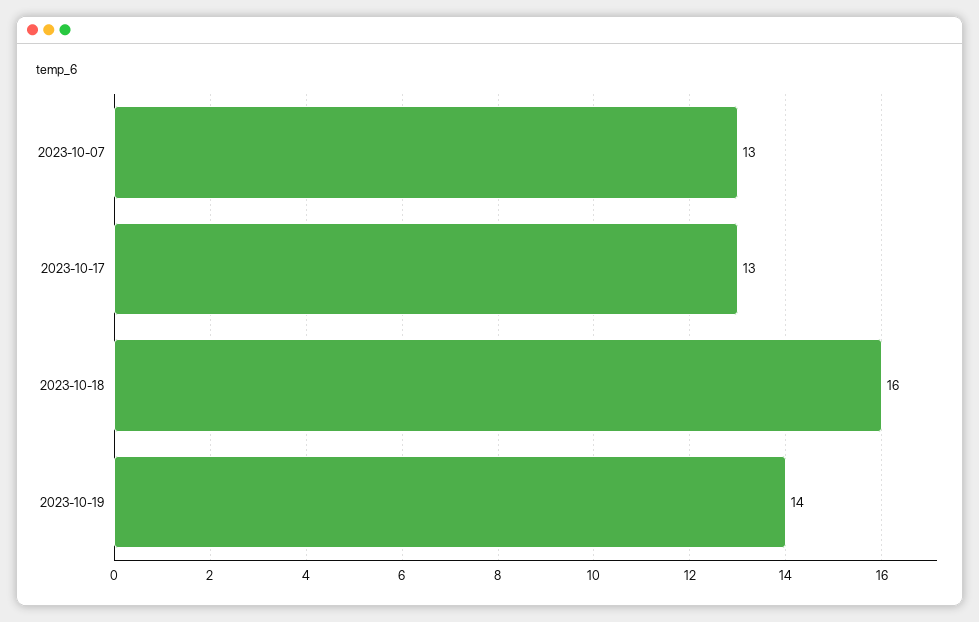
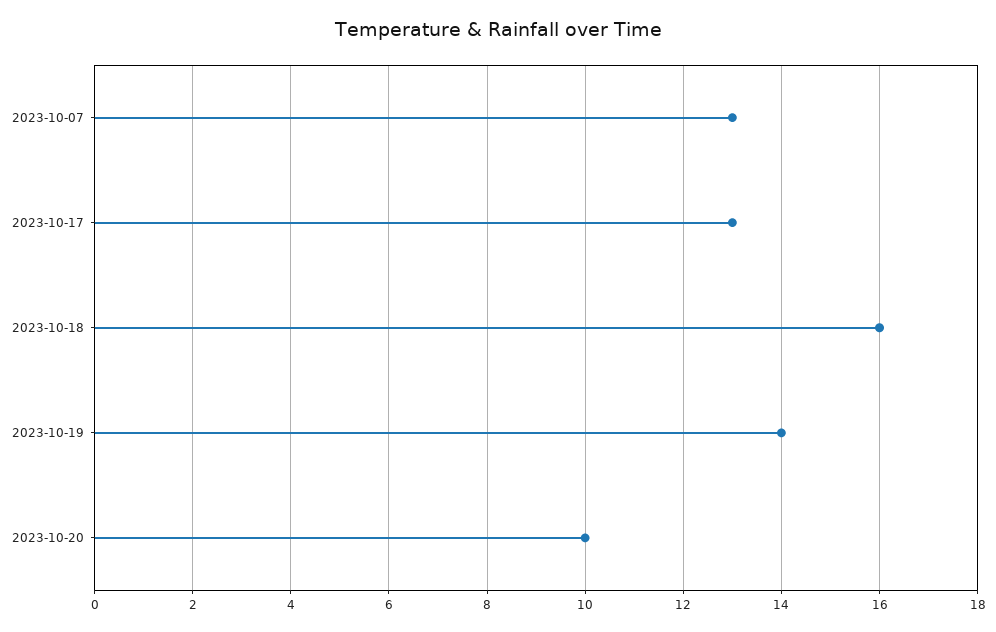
2023-10-20: none -> 10

